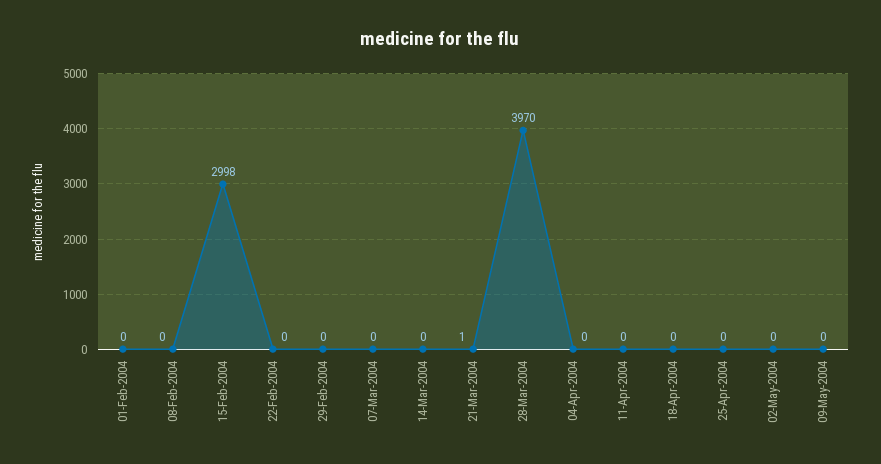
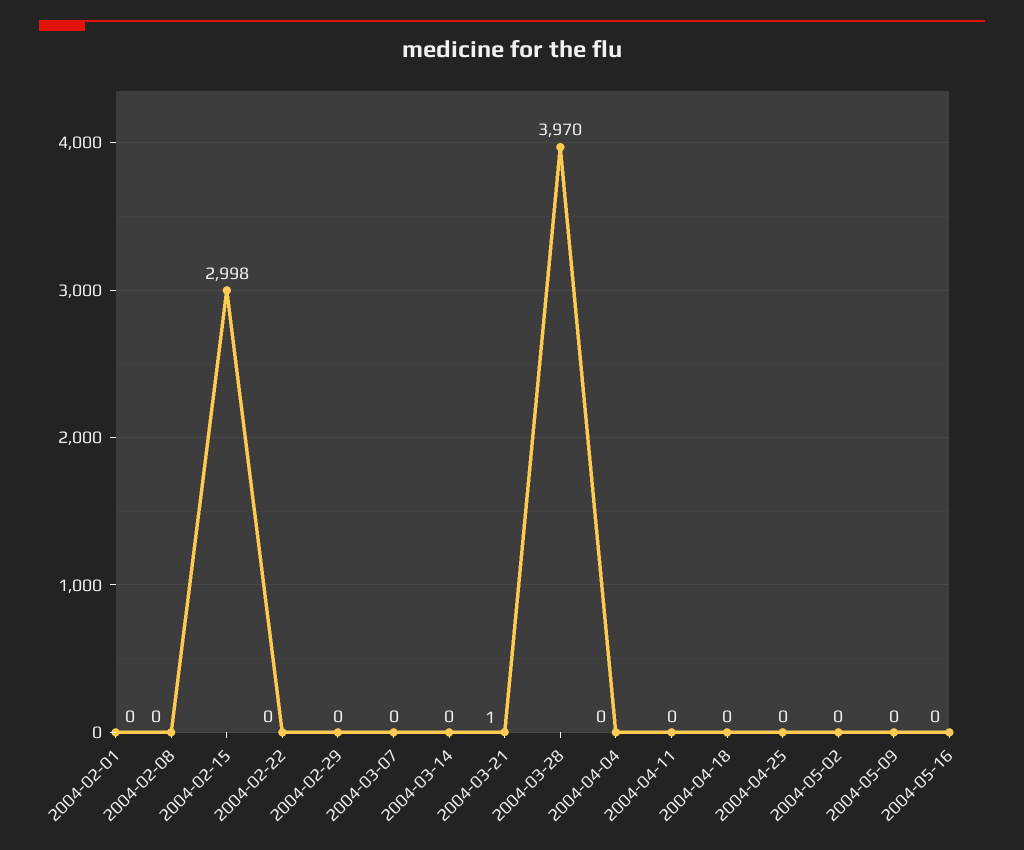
2004-05-16: none -> 0

